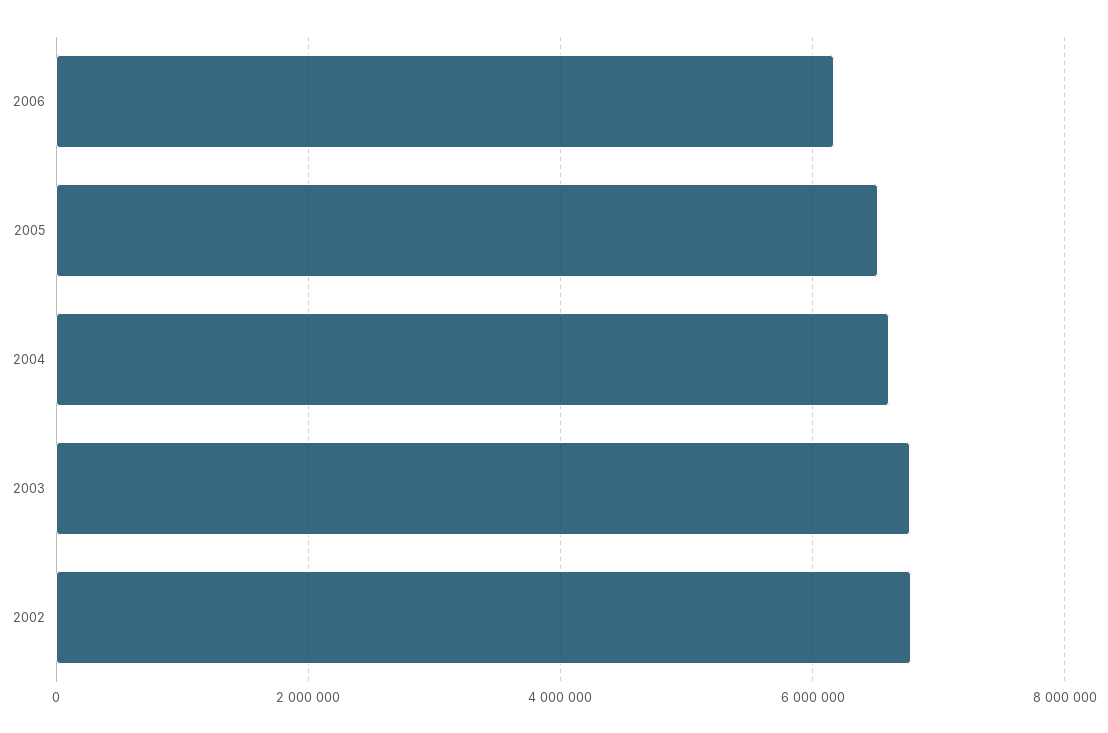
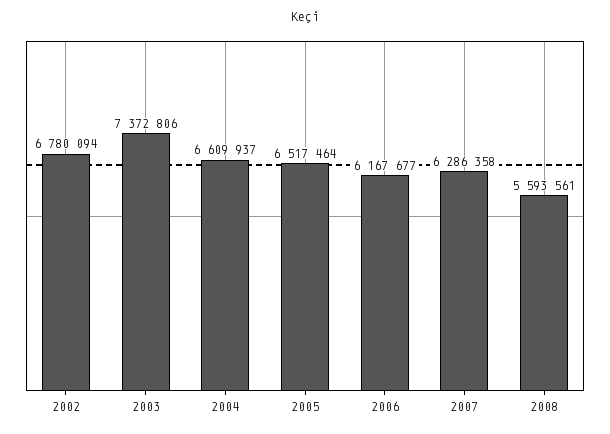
2003: 6800000 -> 7372806
2007: none -> 6286358
2008: none -> 5593561

